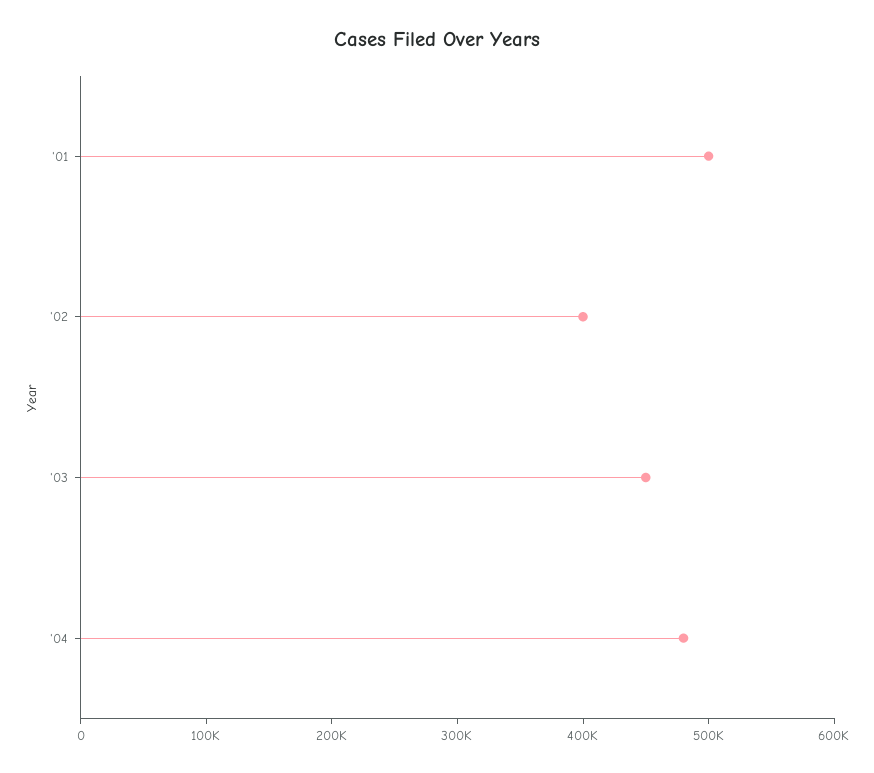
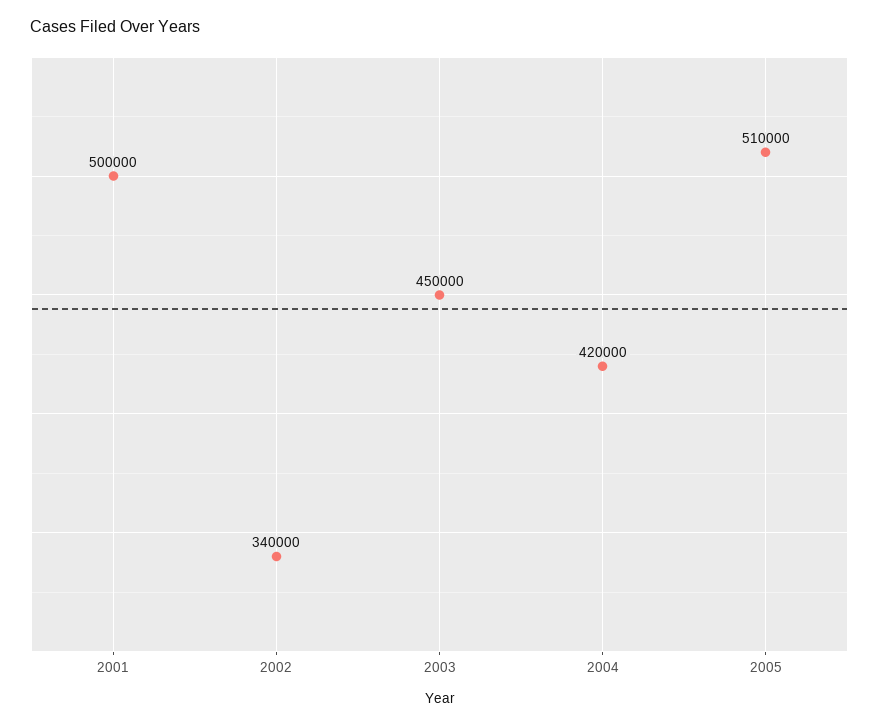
'02: 400000 -> 340000
'04: 480000 -> 420000
2005: none -> 510000

